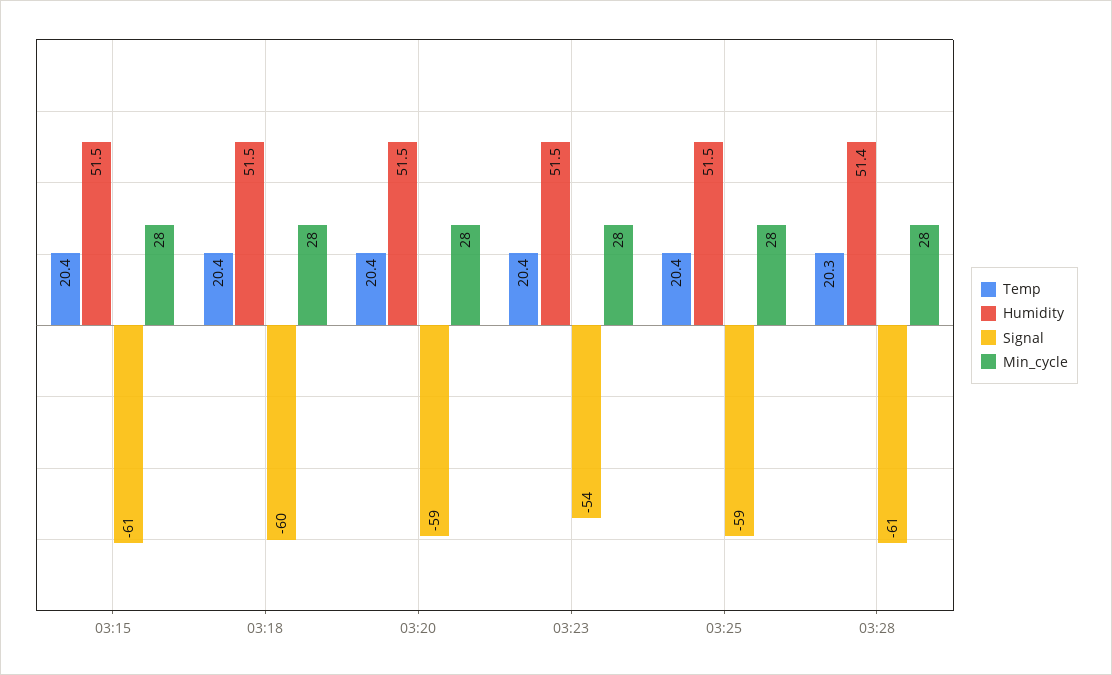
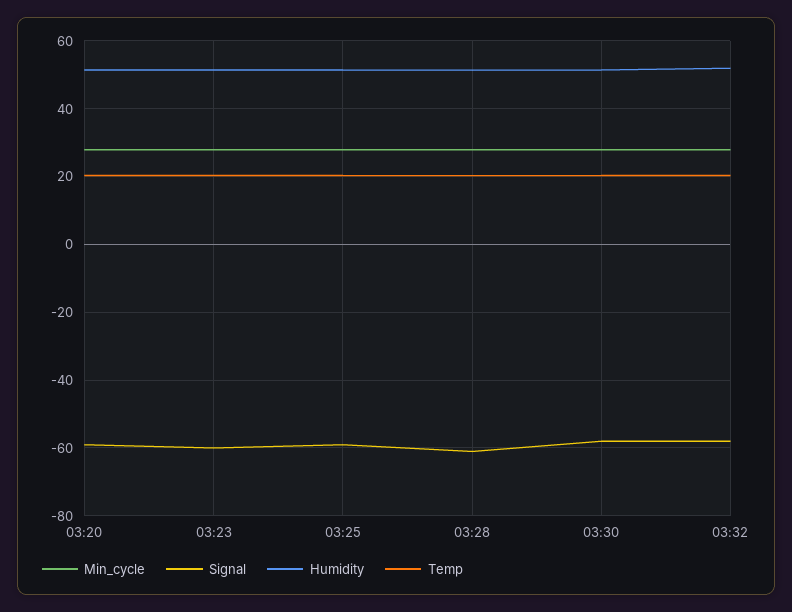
Temp, 03:15: 20.4 -> none
Humidity, 03:15: 51.5 -> none
Signal, 03:15: -61 -> none
Min_cycle, 03:15: 28 -> none
Temp, 03:18: 20.4 -> none
Humidity, 03:18: 51.5 -> none
Signal, 03:18: -60 -> none
Min_cycle, 03:18: 28 -> none
Signal, 03:23: -54 -> -60
Min_cycle, 03:30: none -> 28
Signal, 03:30: none -> -58
Humidity, 03:30: none -> 52
Temp, 03:30: none -> 20
Min_cycle, 03:32: none -> 28
Signal, 03:32: none -> -58
Humidity, 03:32: none -> 52
Temp, 03:32: none -> 20

